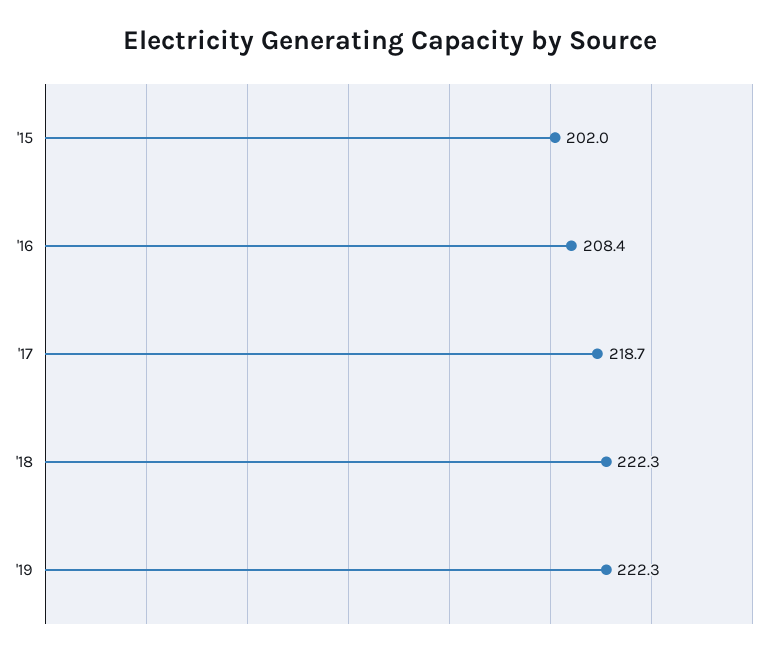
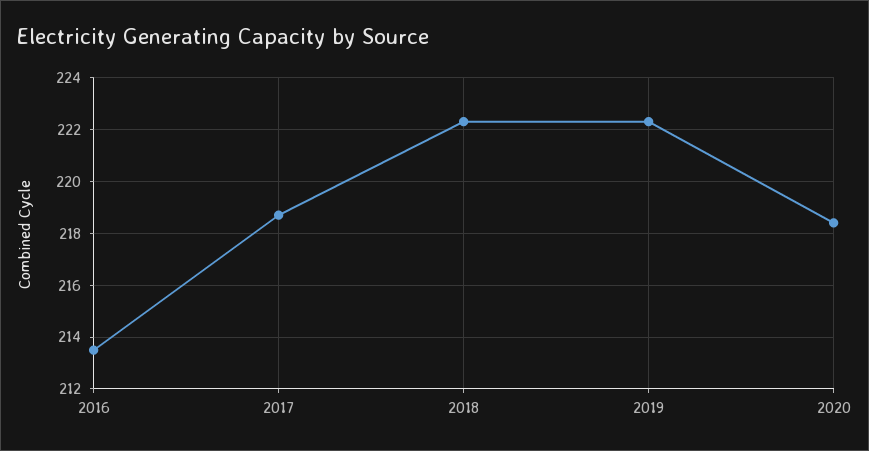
'15: 202 -> none
'16: 208.4 -> 213.5
2020: none -> 218.5

